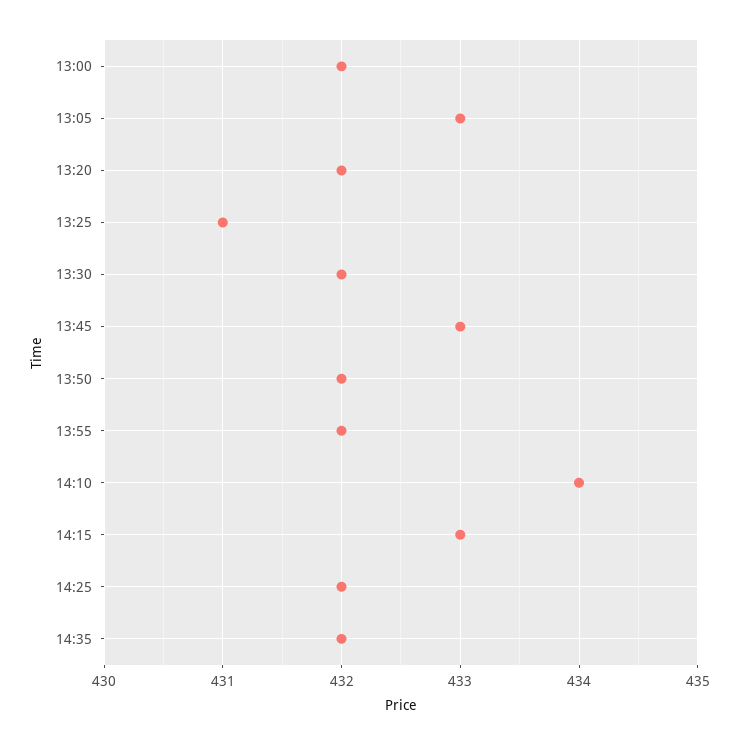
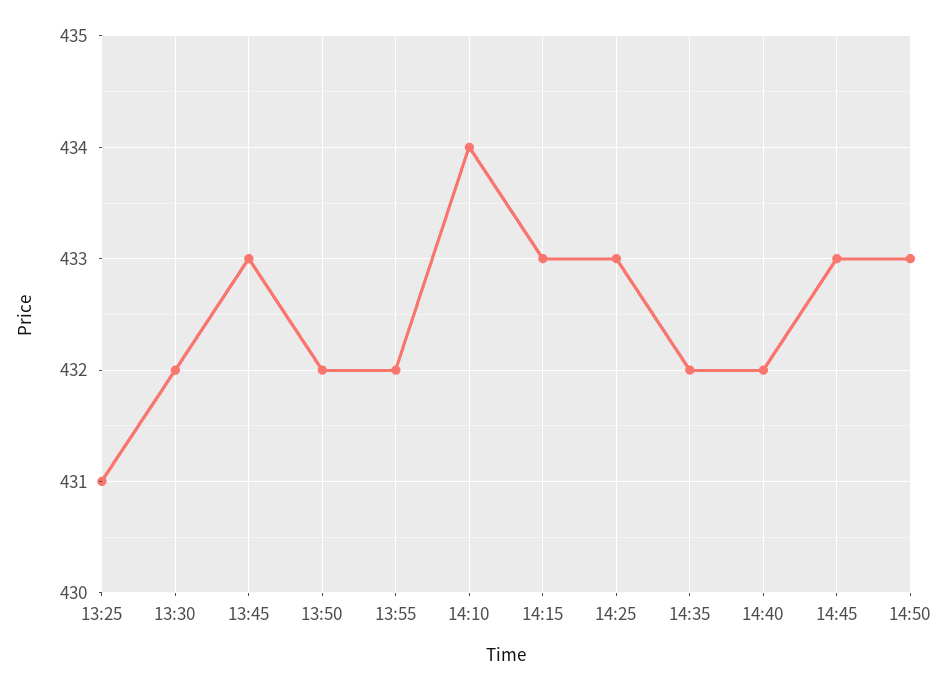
13:00: 432 -> none
13:05: 433 -> none
13:20: 432 -> none
14:25: 432 -> 433
14:40: none -> 432
14:45: none -> 433
14:50: none -> 433

